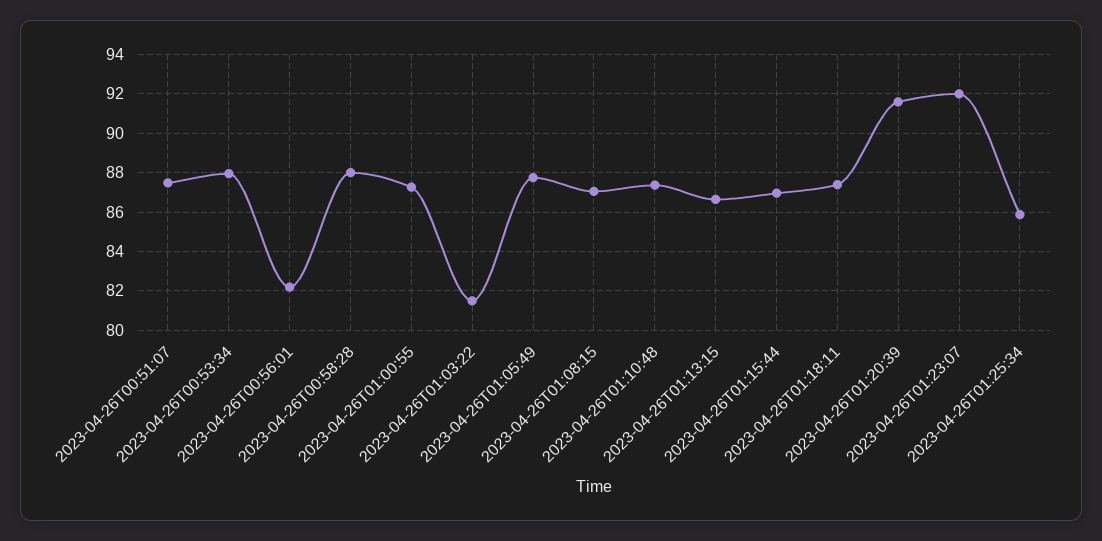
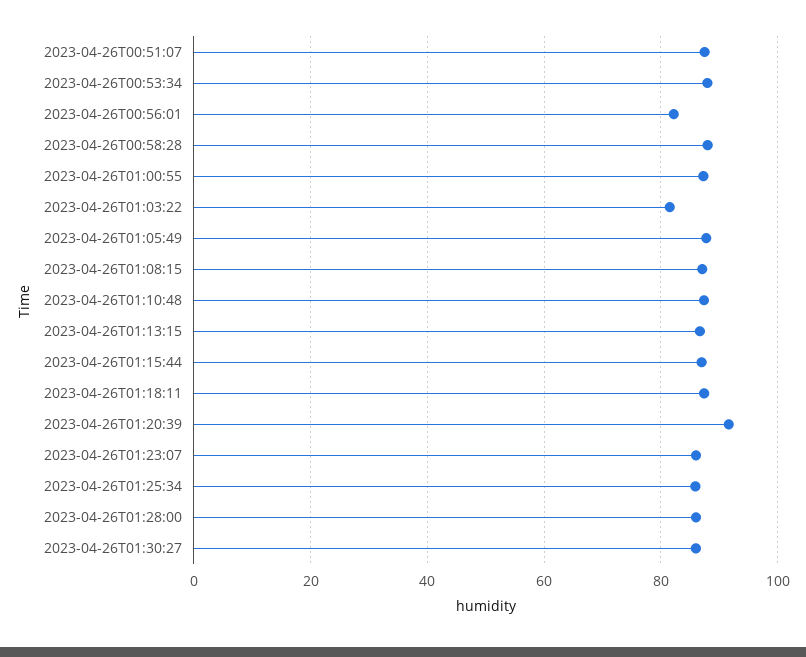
2023-04-26T01:23:07: 92 -> 86
2023-04-26T01:28:00: none -> 86
2023-04-26T01:30:27: none -> 86

